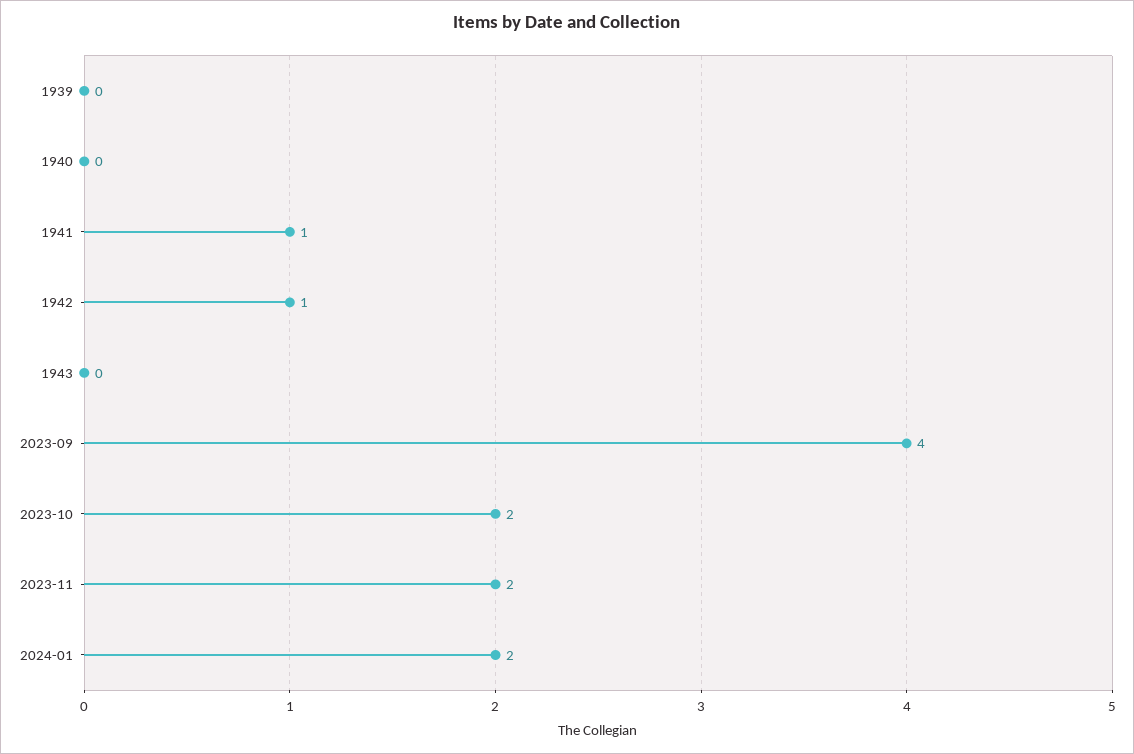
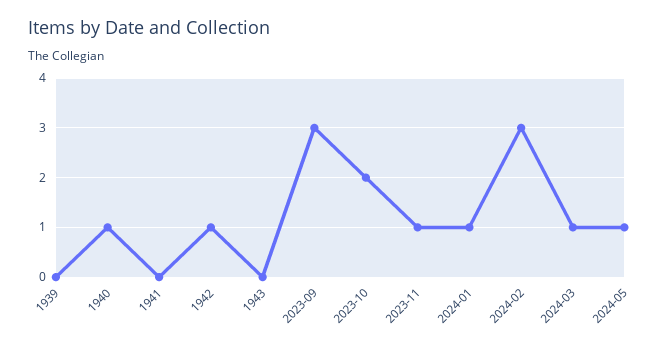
1940: 0 -> 1
1941: 1 -> 0
2023-09: 4 -> 3
2023-11: 2 -> 1
2024-01: 2 -> 1
2024-02: none -> 3
2024-03: none -> 1
2024-05: none -> 1

